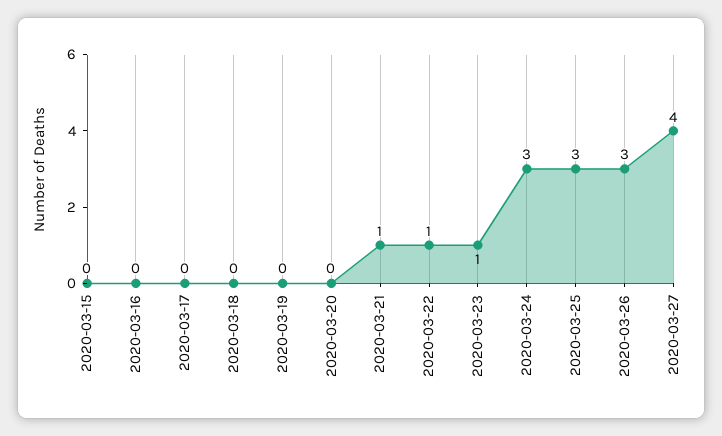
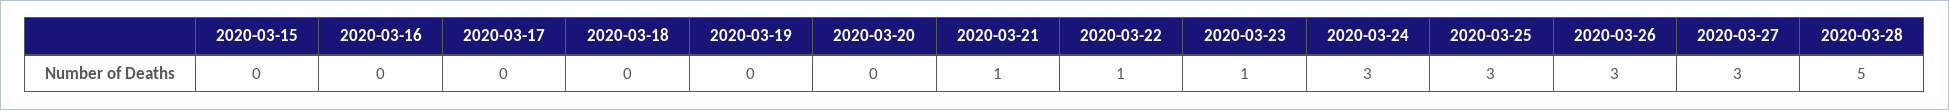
2020-03-27: 4 -> 3
2020-03-28: none -> 5

